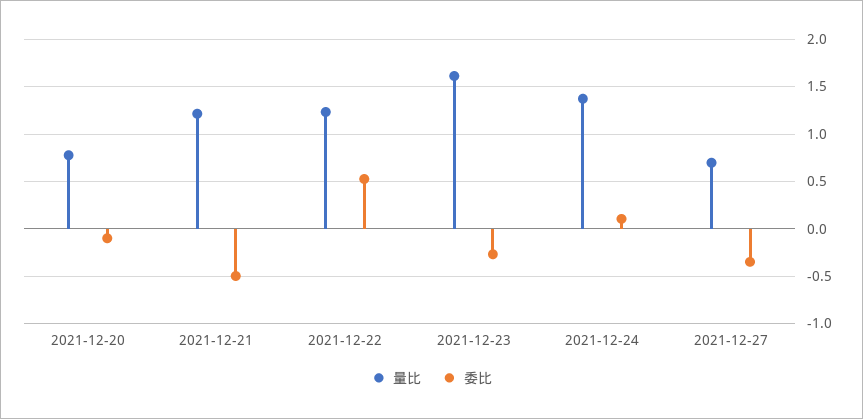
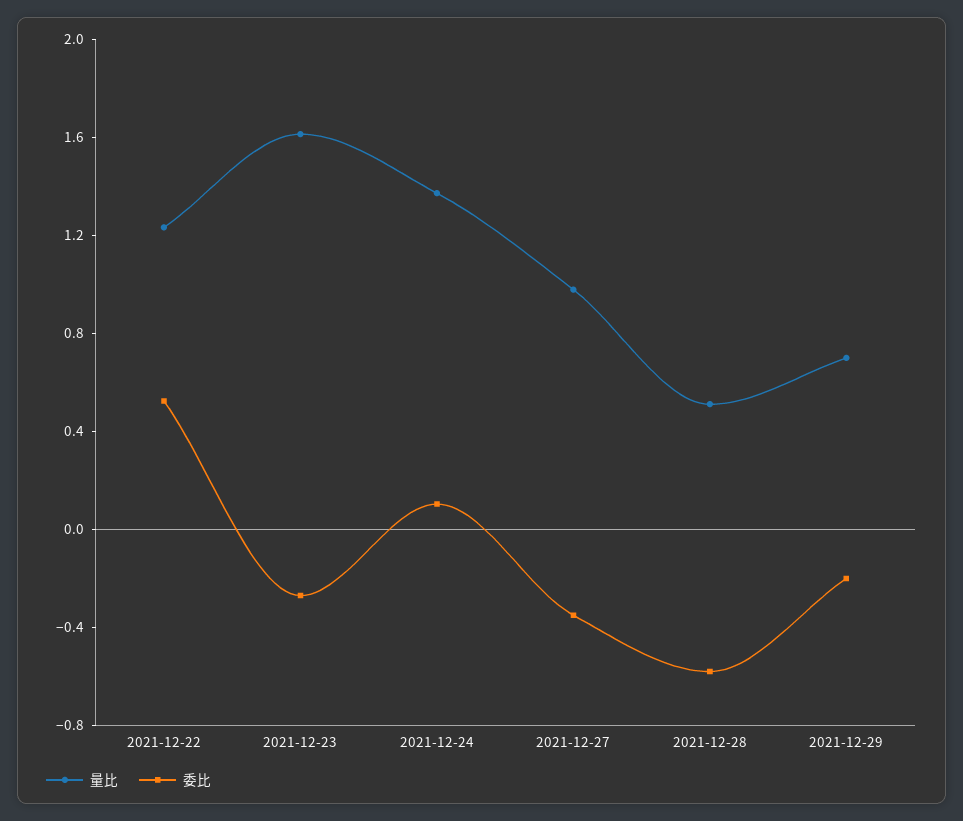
量比, 2021-12-20: 0.8 -> none
委比, 2021-12-20: -0.1 -> none
量比, 2021-12-21: 1.2 -> none
委比, 2021-12-21: -0.5 -> none
量比, 2021-12-27: 0.7 -> 1
量比, 2021-12-28: none -> 0.5
委比, 2021-12-28: none -> -0.6
量比, 2021-12-29: none -> 0.7
委比, 2021-12-29: none -> -0.2

